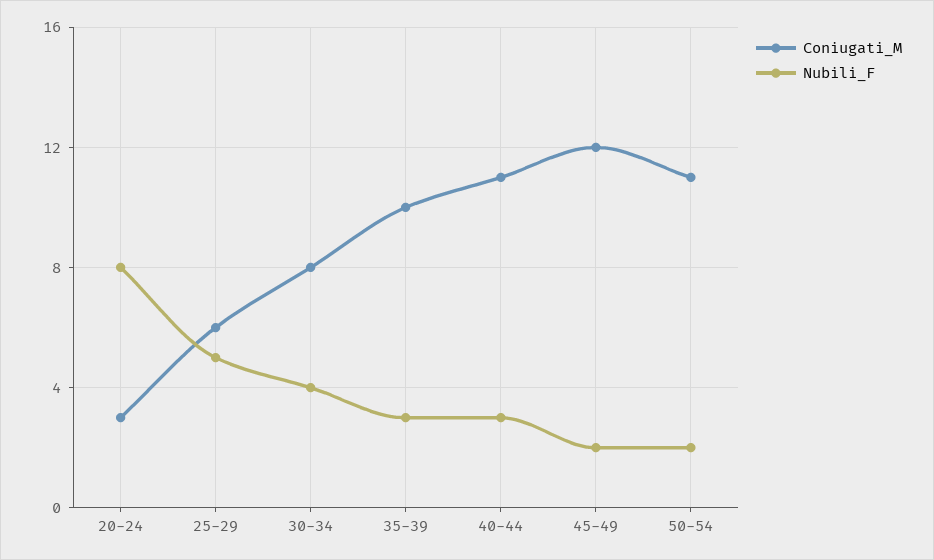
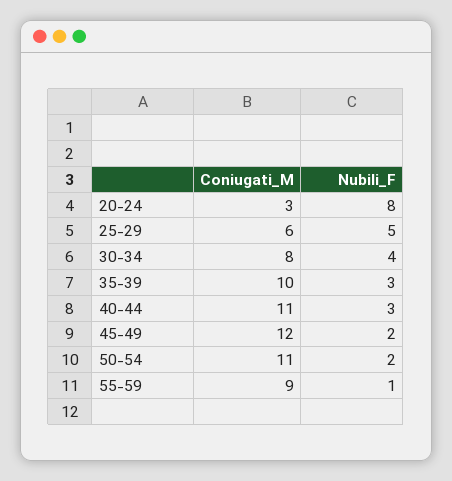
Coniugati_M, 55-59: none -> 9
Nubili_F, 55-59: none -> 1

